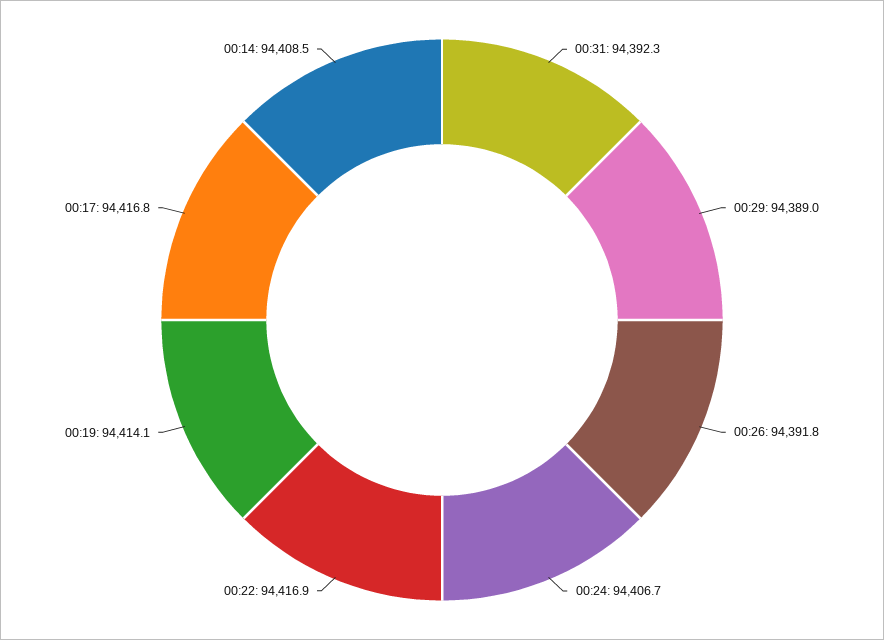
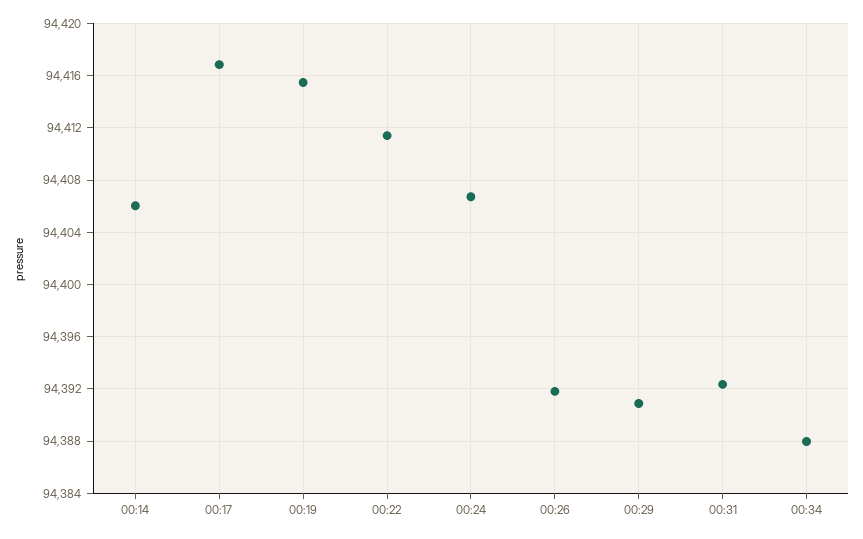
00:29: 94389 -> 94391
00:22: 94416.9 -> 94411.5
00:19: 94414.1 -> 94415.5
00:14: 94408.5 -> 94406
00:34: none -> 94388

